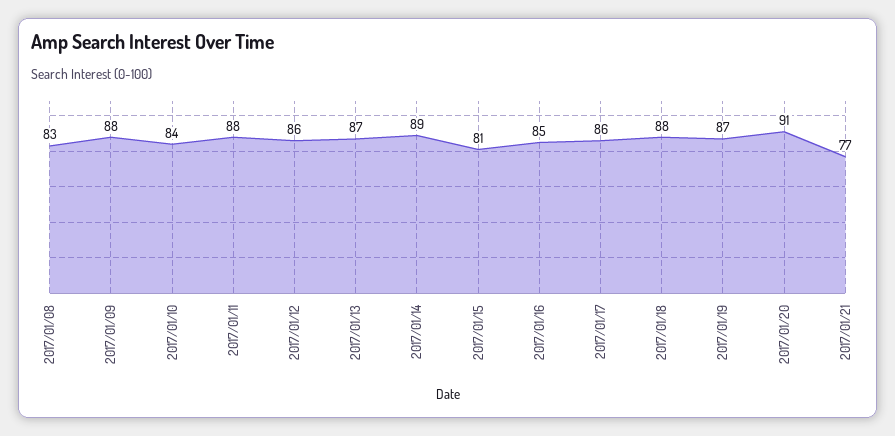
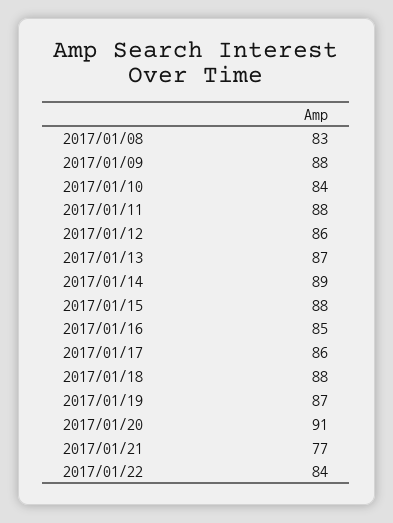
2017/01/15: 81 -> 88
2017/01/22: none -> 84

